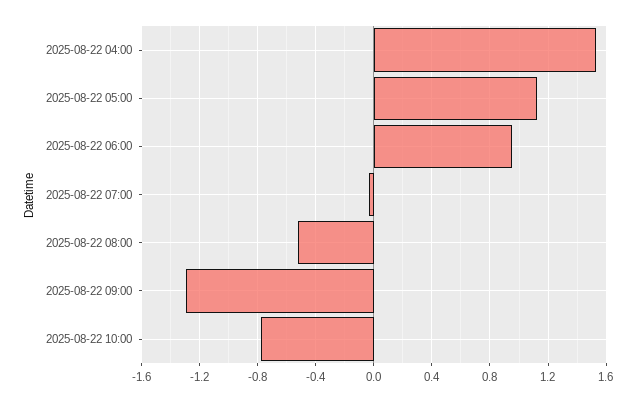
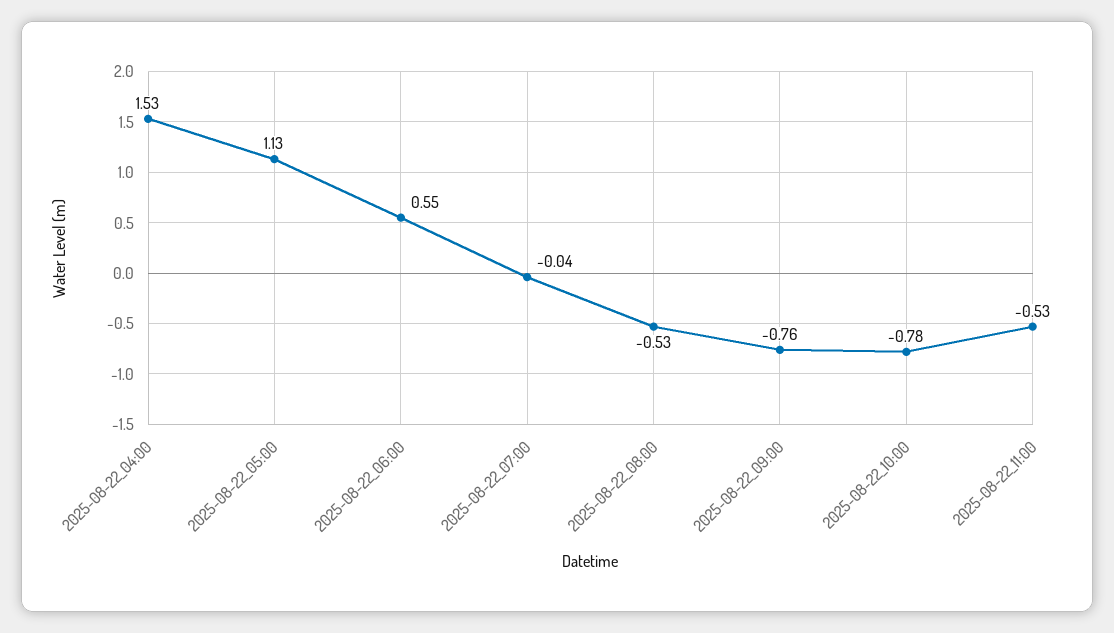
2025-08-22 06:00: 0.95 -> 0.55
2025-08-22 09:00: -1.3 -> -0.76
2025-08-22_11:00: none -> -0.53

